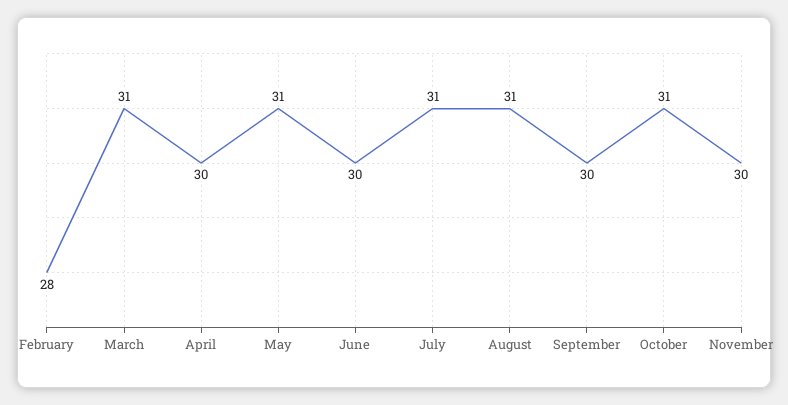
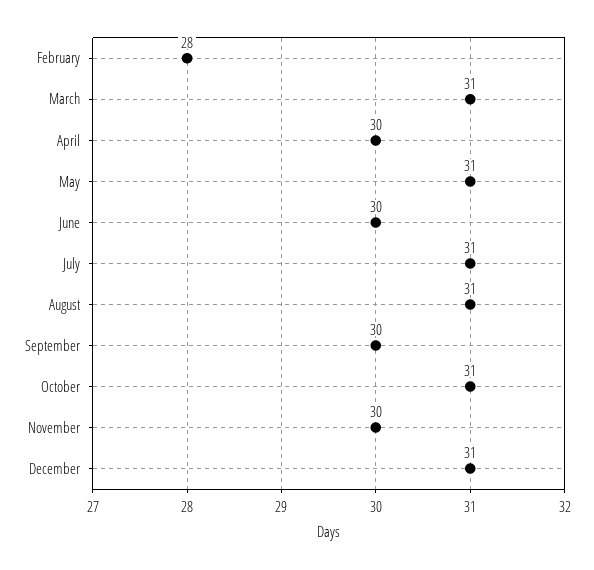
December: none -> 31

